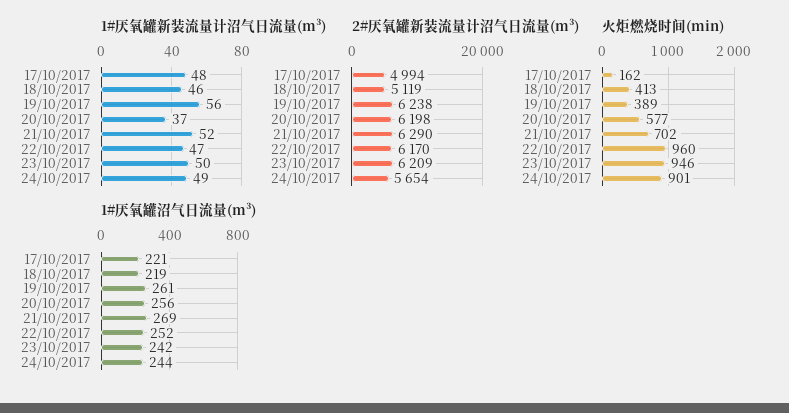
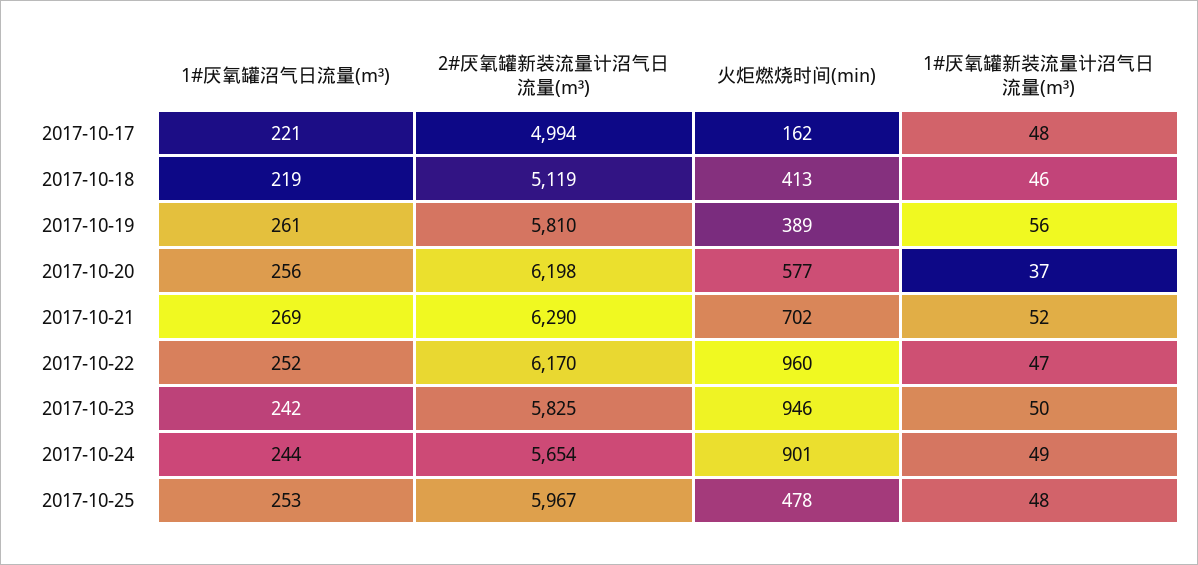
2#厌氧罐新装流量计沼气日流量(m³), 19/10/2017: 6238 -> 5810
2#厌氧罐新装流量计沼气日流量(m³), 23/10/2017: 6209 -> 5825
1#厌氧罐沼气日流量(m³), 2017-10-25: none -> 253
2#厌氧罐新装流量计沼气日流量(m³), 2017-10-25: none -> 5967
火炬燃烧时间(min), 2017-10-25: none -> 478
1#厌氧罐新装流量计沼气日流量(m³), 2017-10-25: none -> 48

